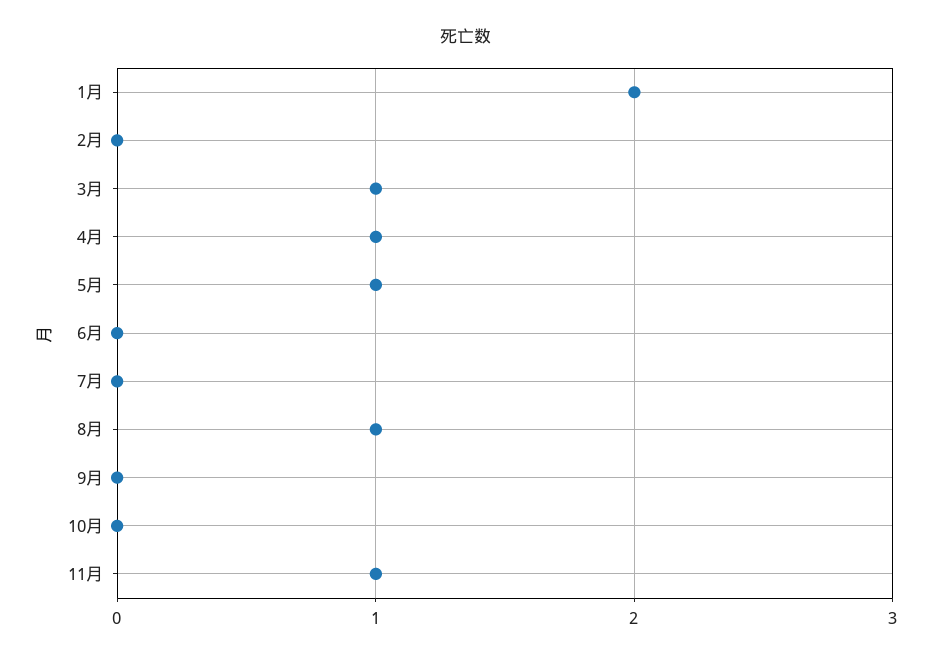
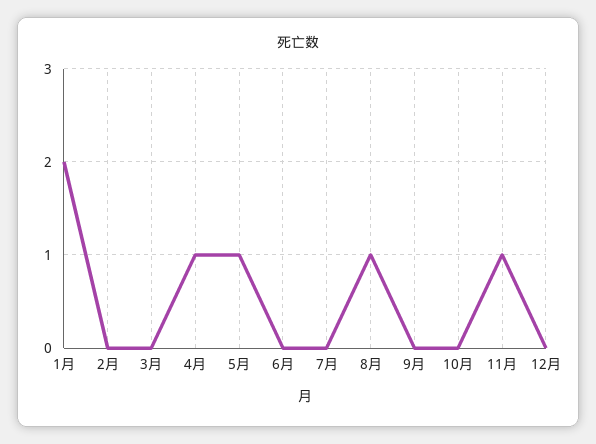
3月: 1 -> 0
12月: none -> 0

